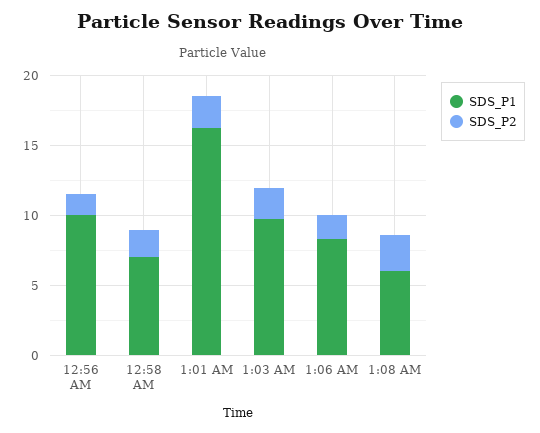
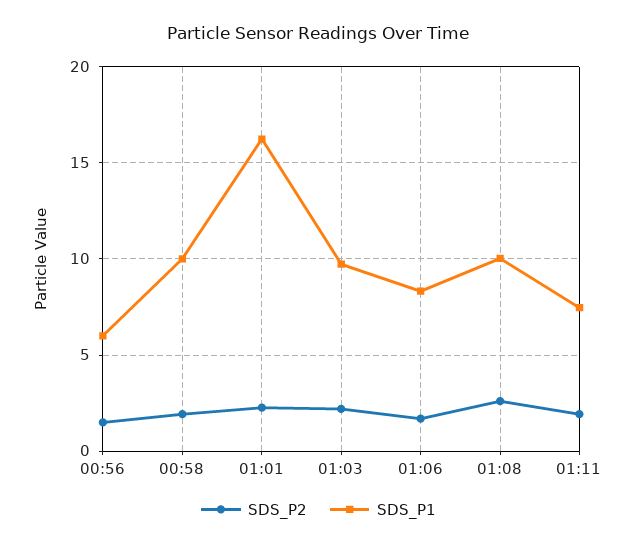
SDS_P1, 12:56 AM: 10 -> 6
SDS_P1, 12:58 AM: 7 -> 10
SDS_P1, 1:08 AM: 6 -> 10
SDS_P2, 01:11: none -> 2
SDS_P1, 01:11: none -> 7.5

